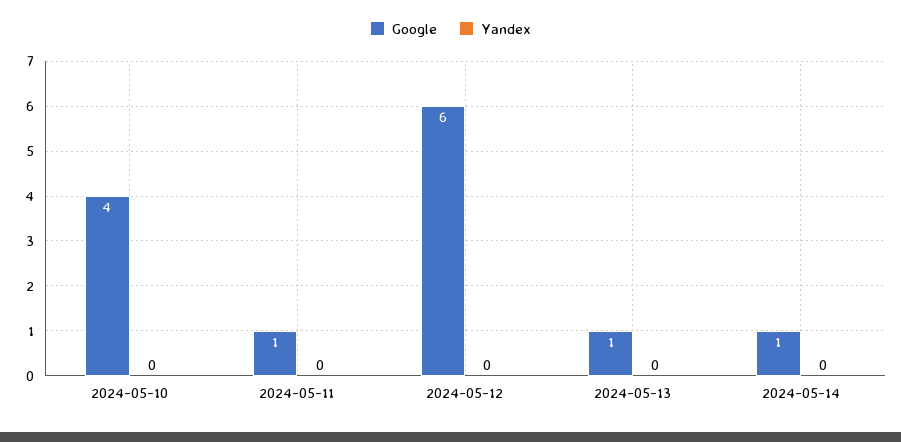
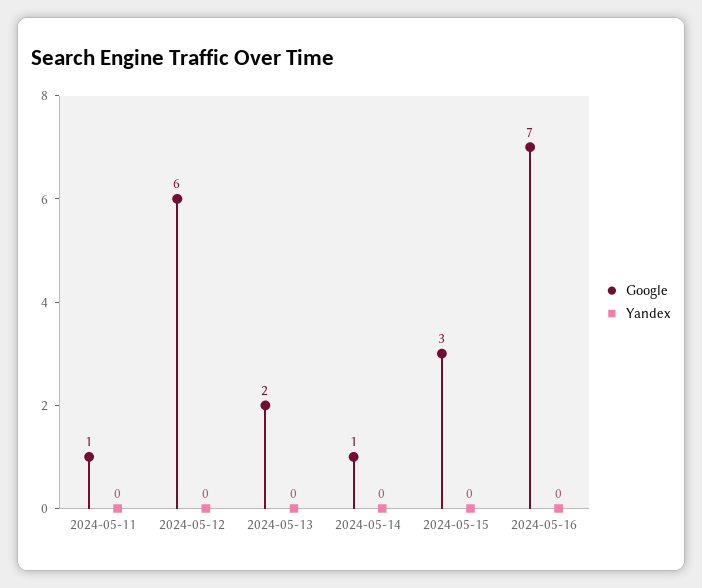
Google, 2024-05-10: 4 -> none
Yandex, 2024-05-10: 0 -> none
Google, 2024-05-13: 1 -> 2
Google, 2024-05-15: none -> 3
Yandex, 2024-05-15: none -> 0
Google, 2024-05-16: none -> 7
Yandex, 2024-05-16: none -> 0

